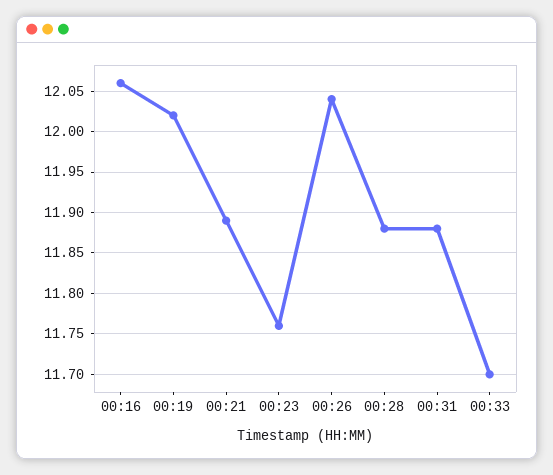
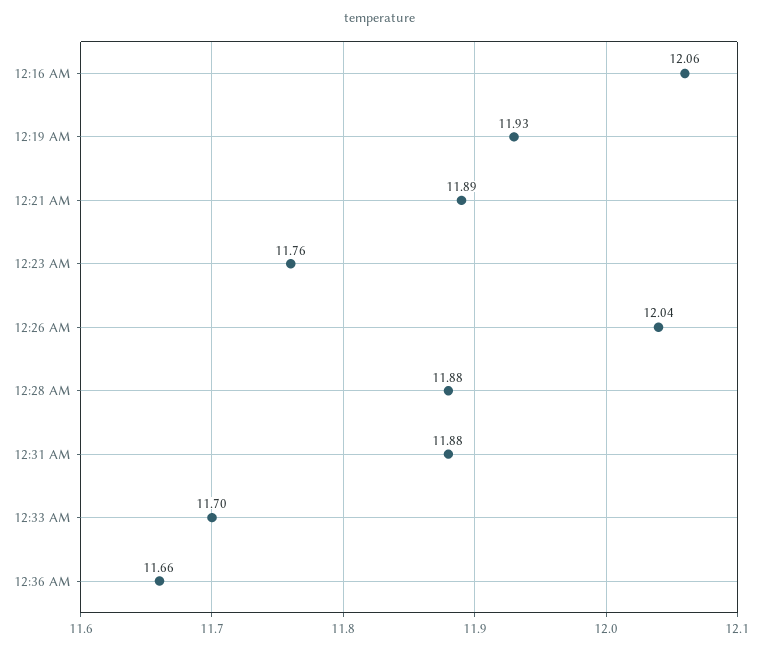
00:19: 12.02 -> 11.93
12:36 AM: none -> 11.66

